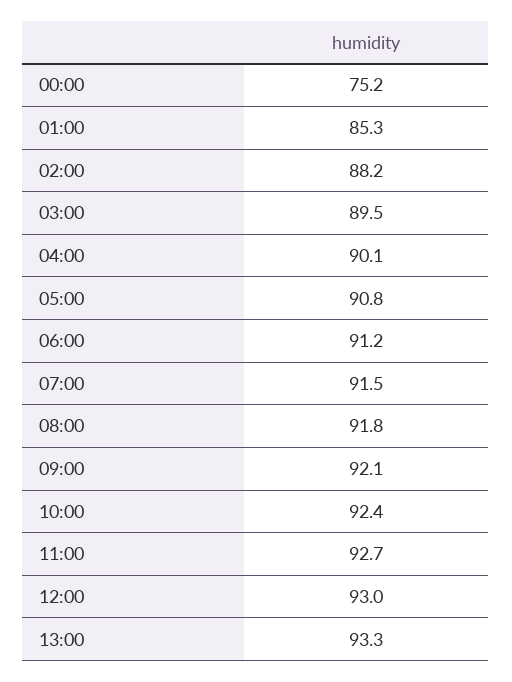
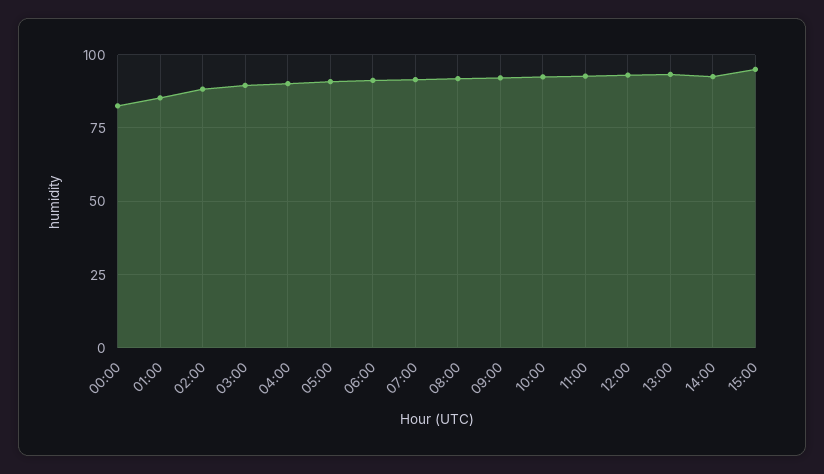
00:00: 75.2 -> 82.5
14:00: none -> 92.5
15:00: none -> 95

